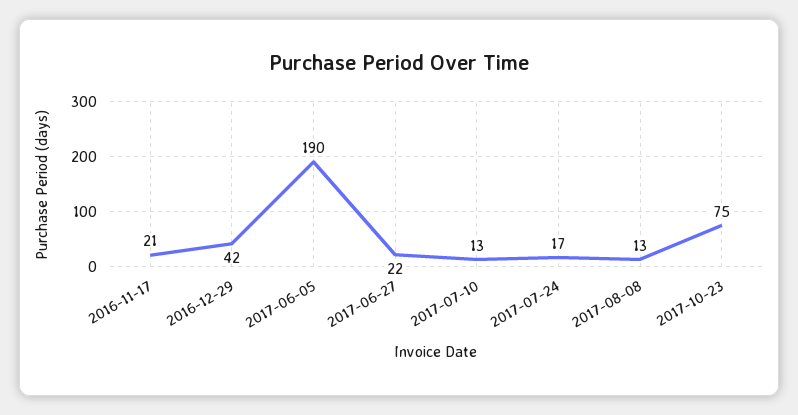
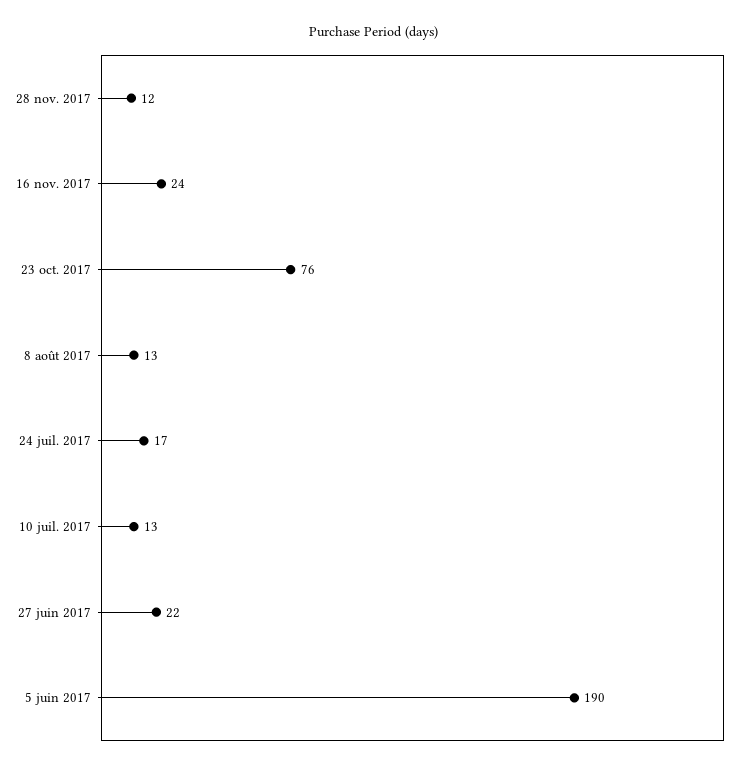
2016-11-17: 21 -> none
2016-12-29: 42 -> none
2017-10-23: 75 -> 76
28 nov. 2017: none -> 12
16 nov. 2017: none -> 24

